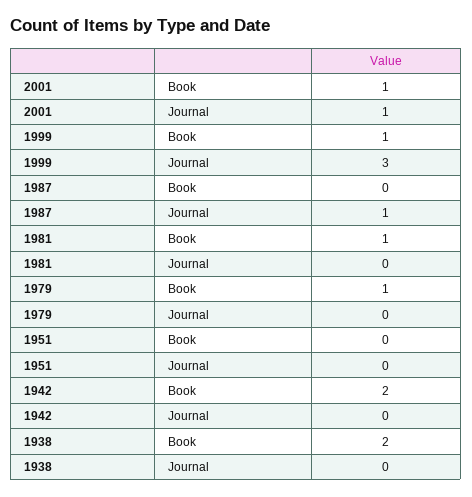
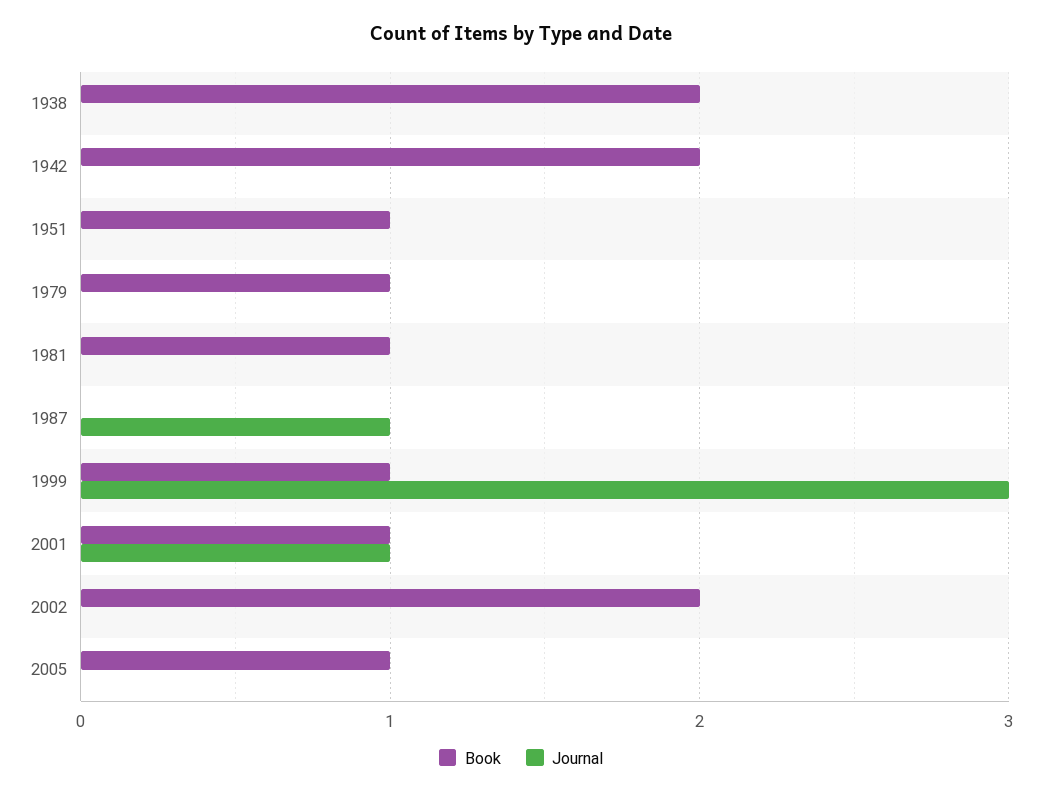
Book, 1951: 0 -> 1
Book, 2002: none -> 2
Journal, 2002: none -> 0
Book, 2005: none -> 1
Journal, 2005: none -> 0

